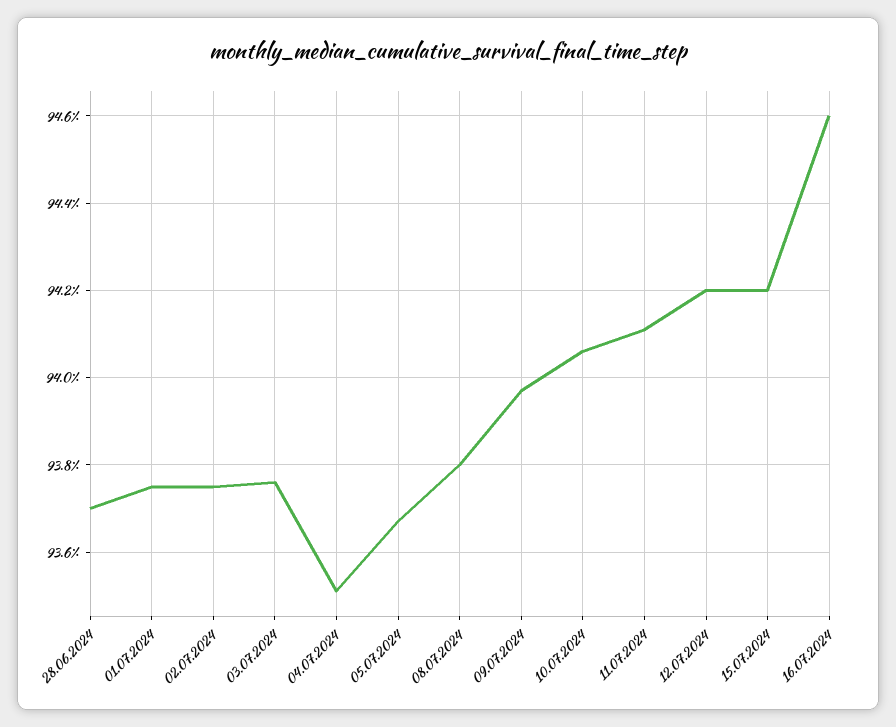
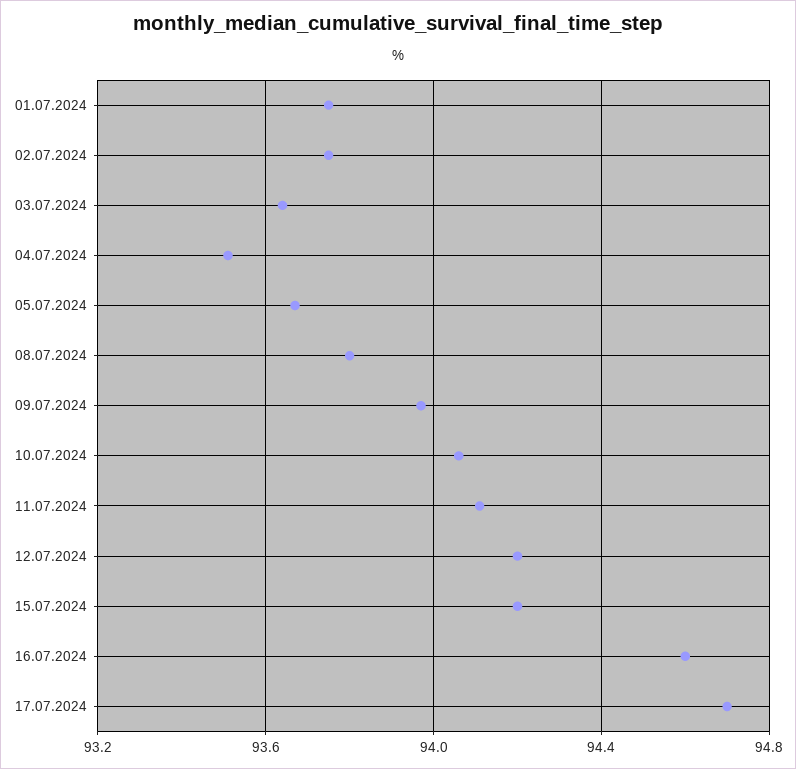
28.06.2024: 93.7 -> none
03.07.2024: 93.75 -> 93.65
17.07.2024: none -> 94.7

